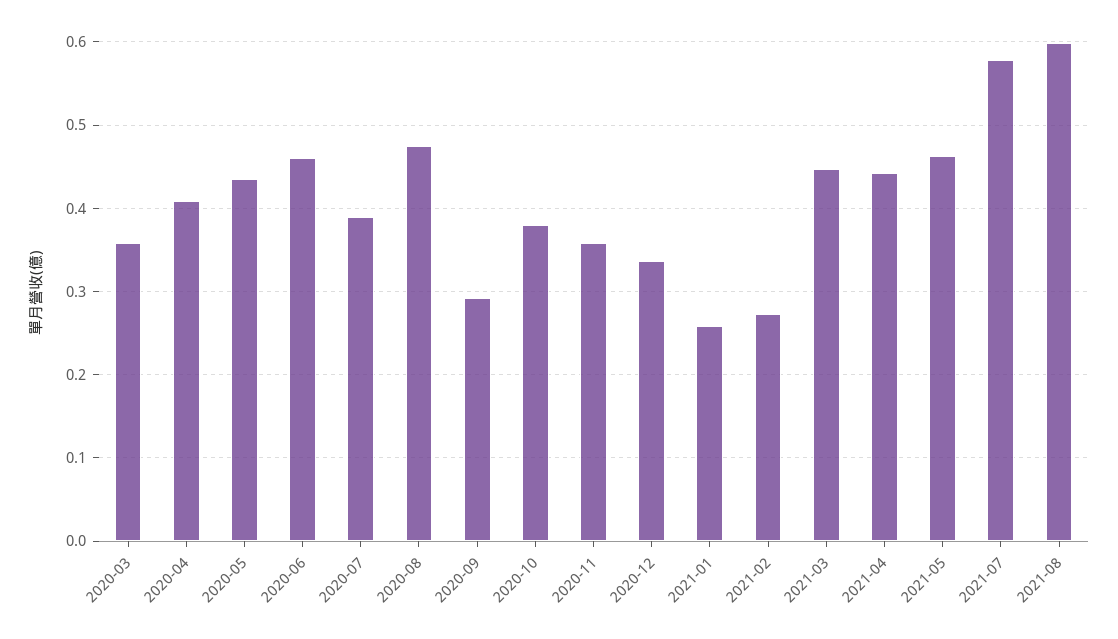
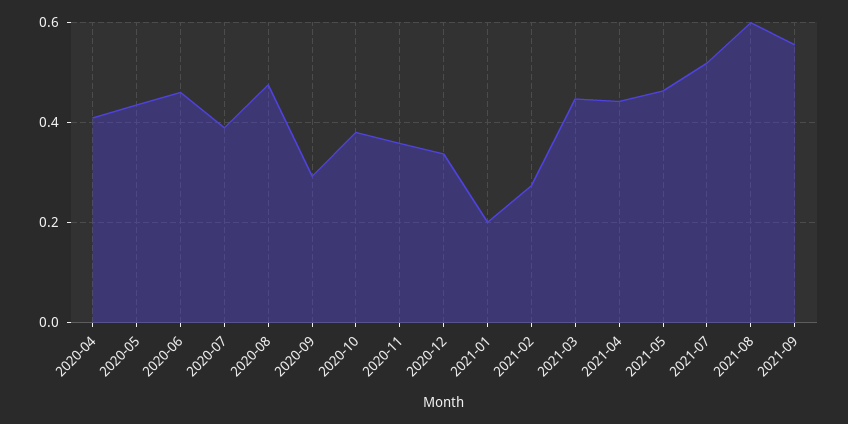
2020-03: 0.36 -> none
2021-01: 0.26 -> 0.2
2021-07: 0.58 -> 0.52
2021-09: none -> 0.56

